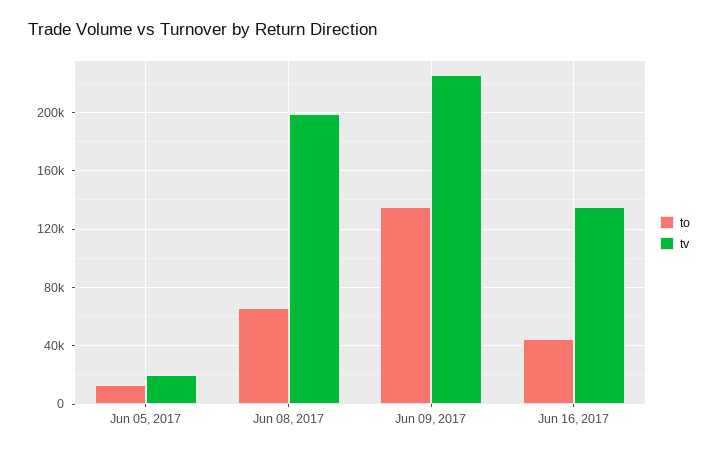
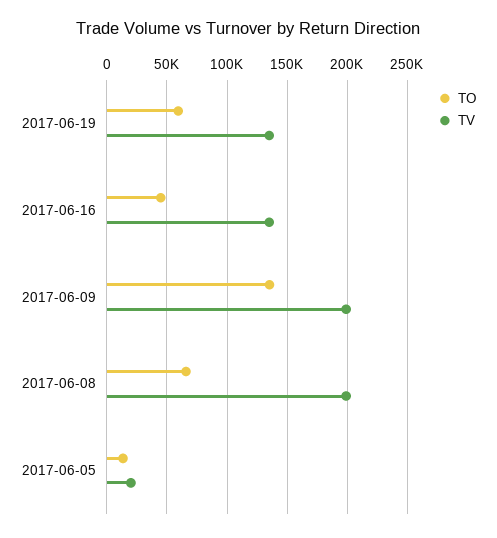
tv, Jun 09, 2017: 225000 -> 200000
to, 2017-06-19: none -> 60000
tv, 2017-06-19: none -> 135000

